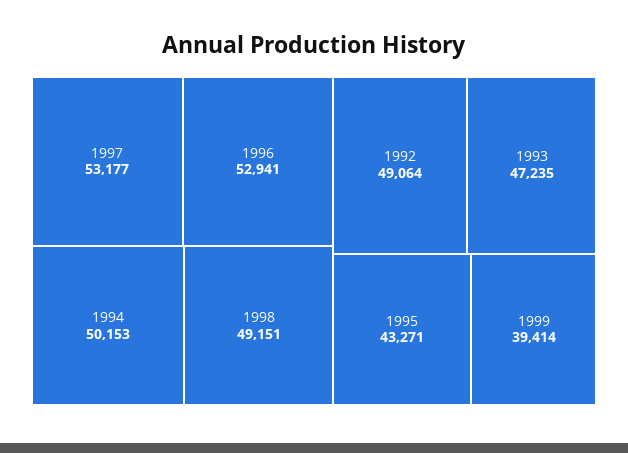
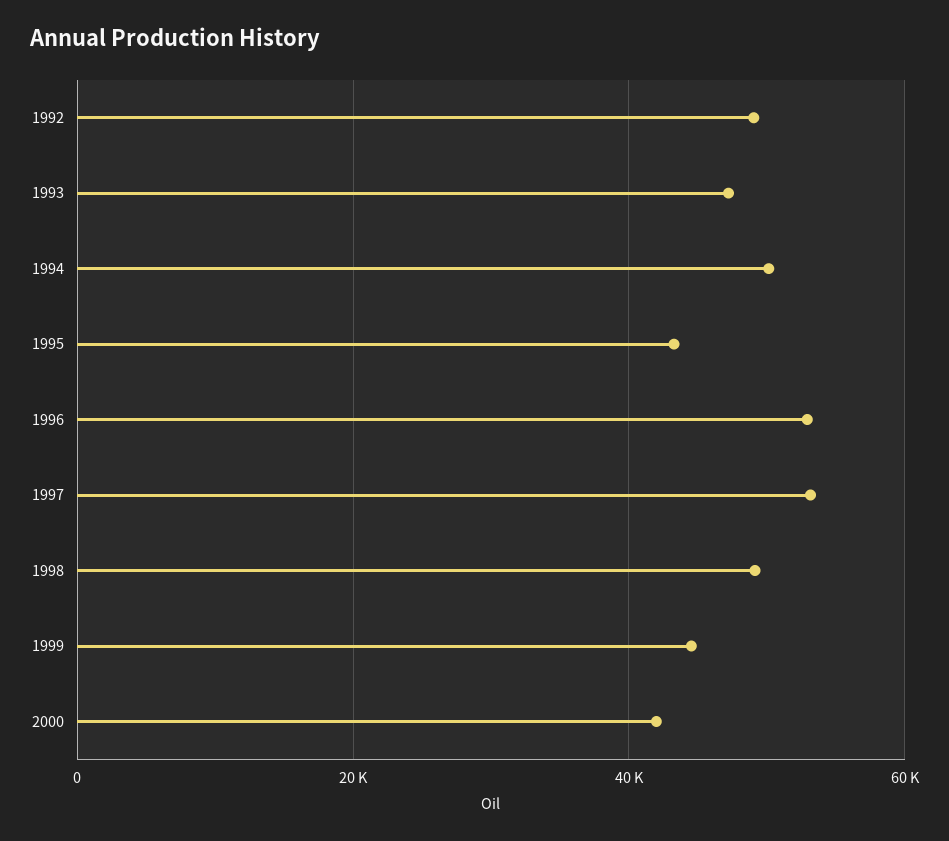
1999: 39414 -> 44000
2000: none -> 42000

